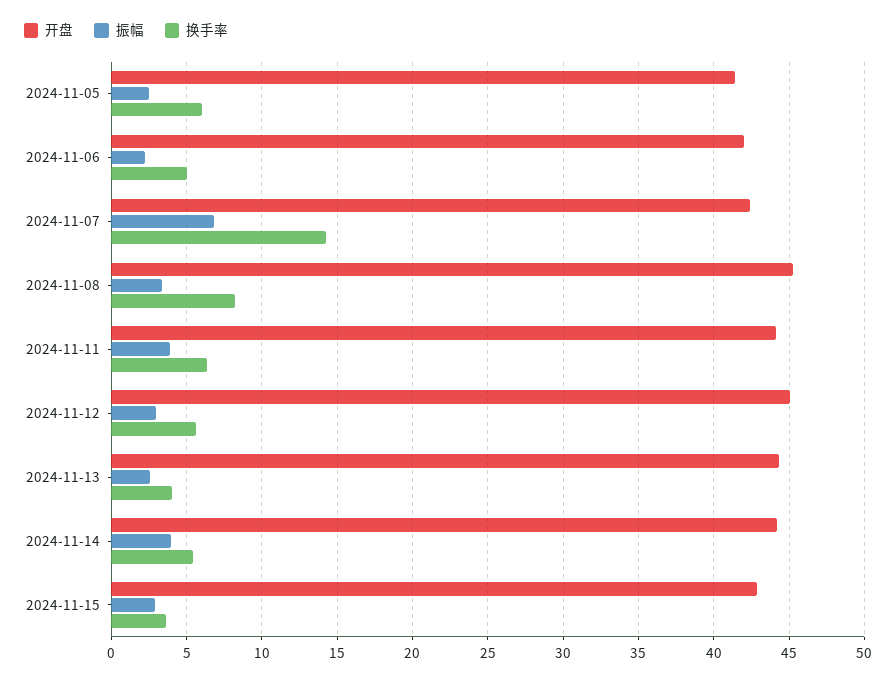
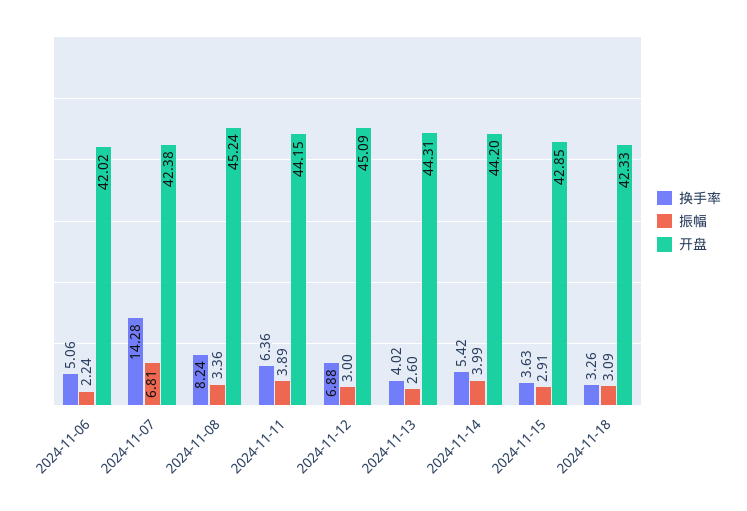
开盘, 2024-11-05: 41.5 -> none
振幅, 2024-11-05: 2.5 -> none
换手率, 2024-11-05: 6 -> none
换手率, 2024-11-12: 5.5 -> 6.88
换手率, 2024-11-18: none -> 3.26
振幅, 2024-11-18: none -> 3.09
开盘, 2024-11-18: none -> 42.33

